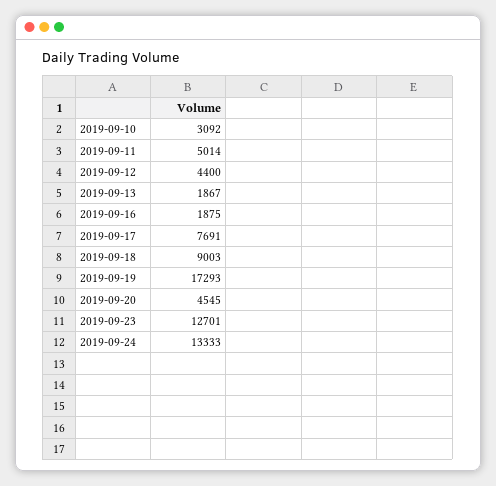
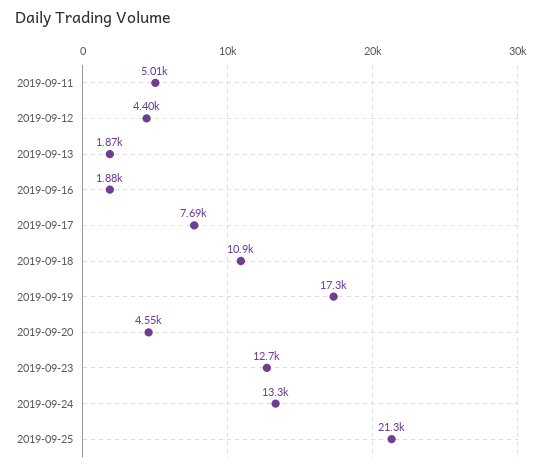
2019-09-10: 3092 -> none
2019-09-18: 9003 -> 10900
2019-09-25: none -> 21300

